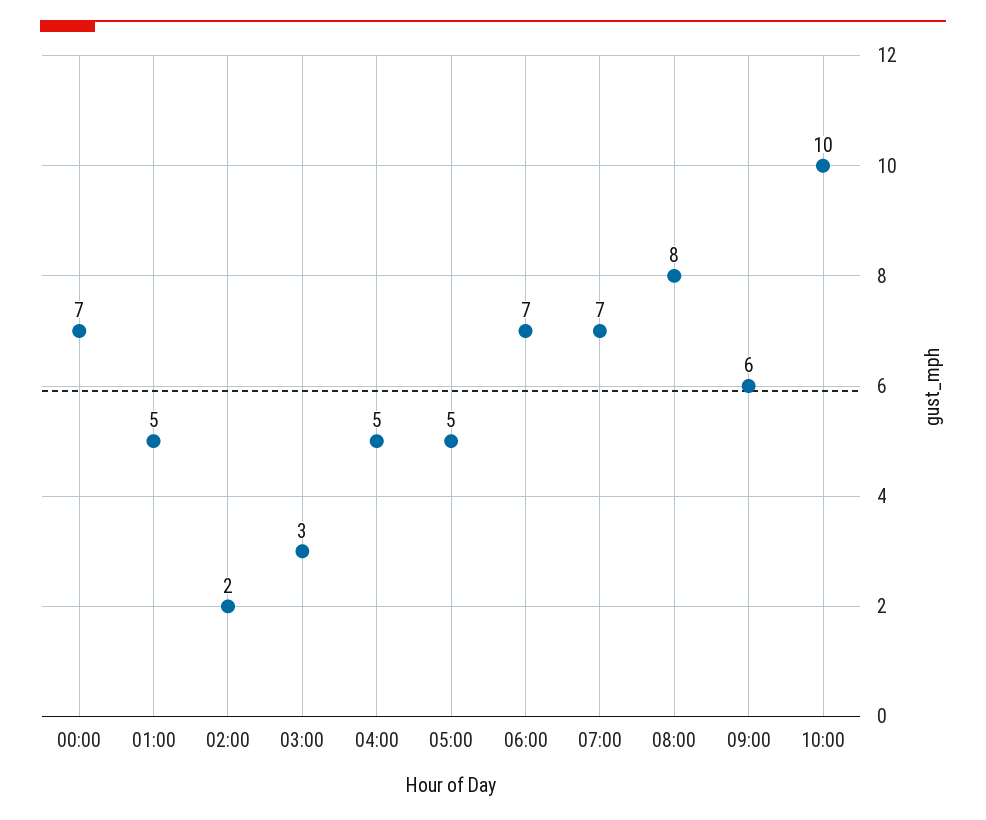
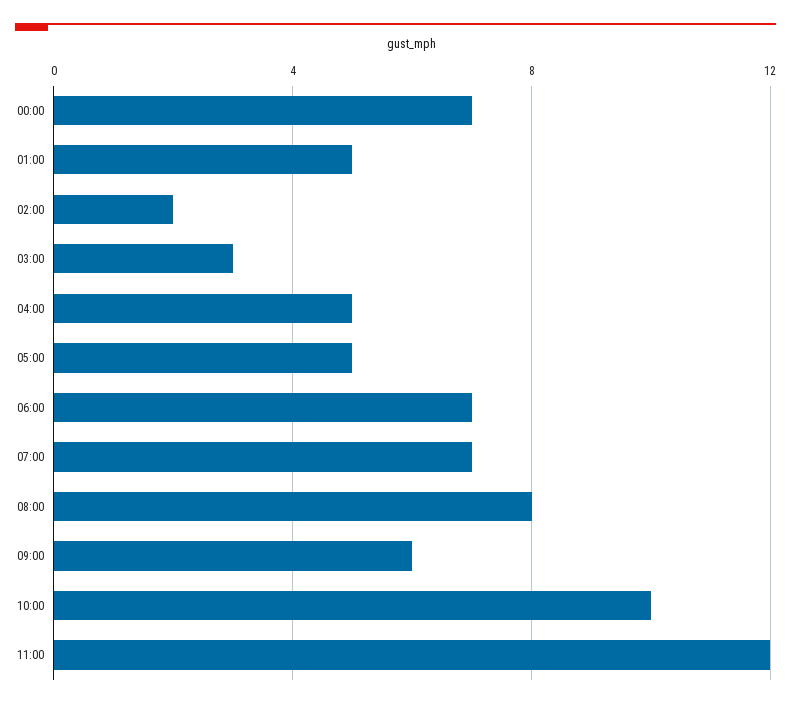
11:00: none -> 12

